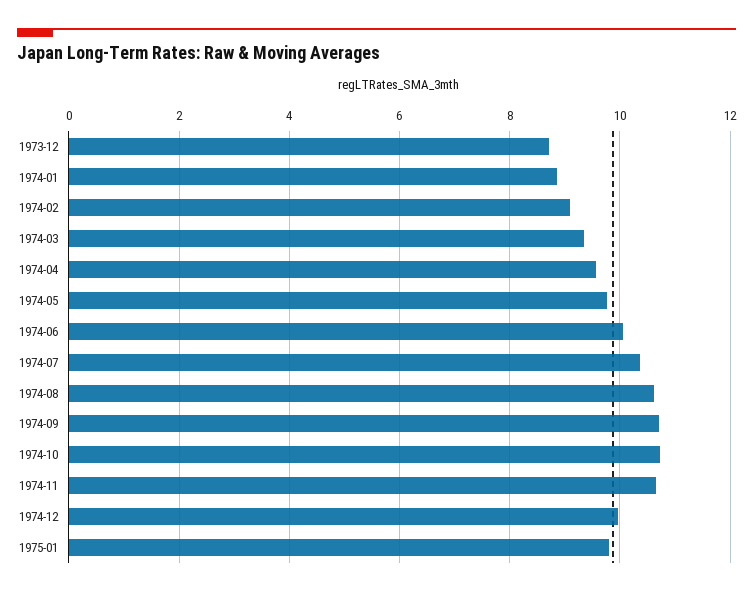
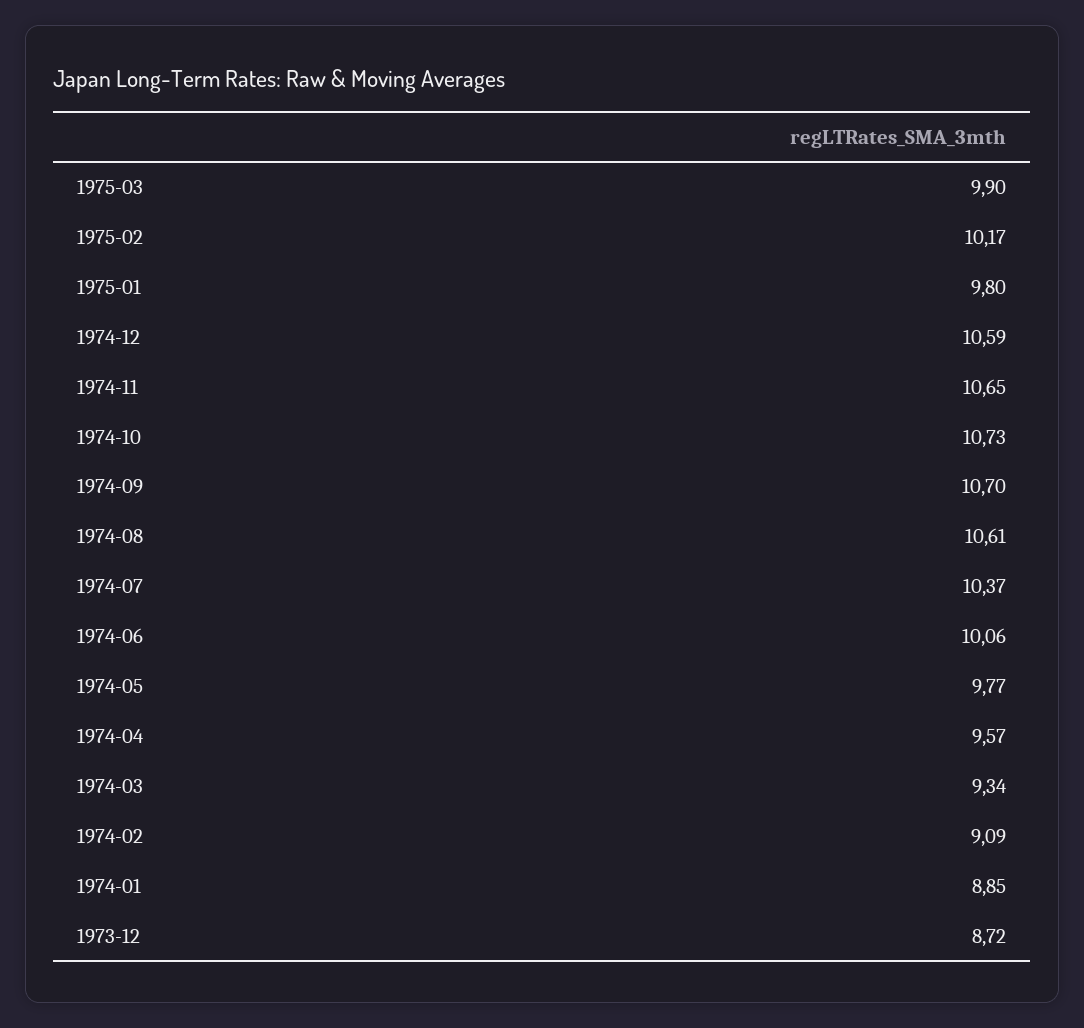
1974-12: 10 -> 10.59
1975-03: none -> 9.9
1975-02: none -> 10.17

